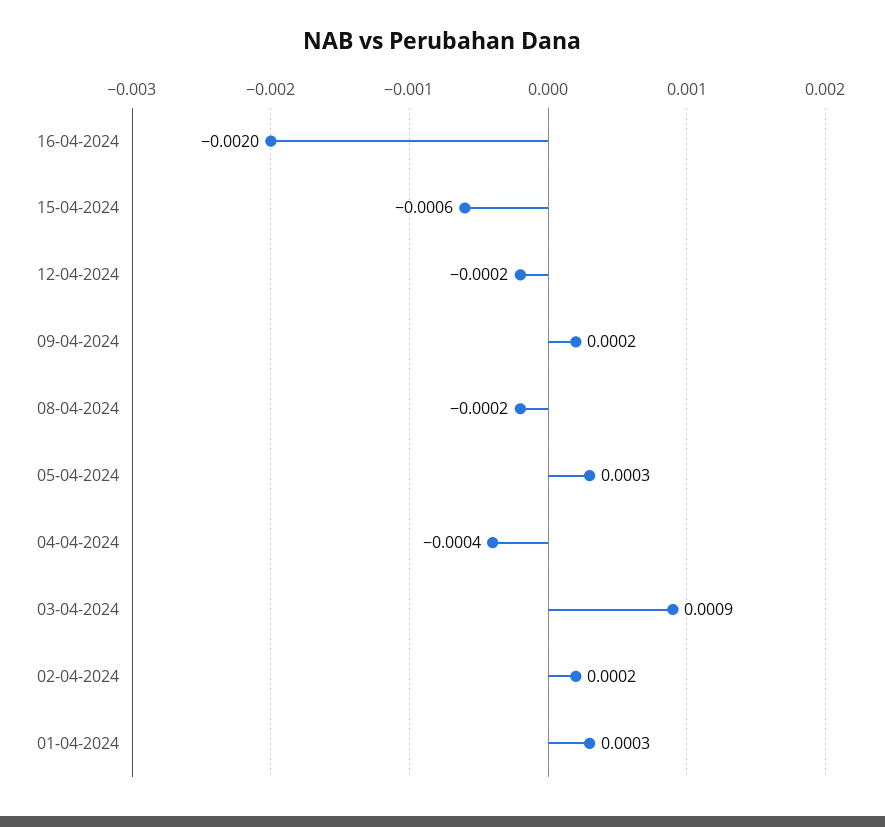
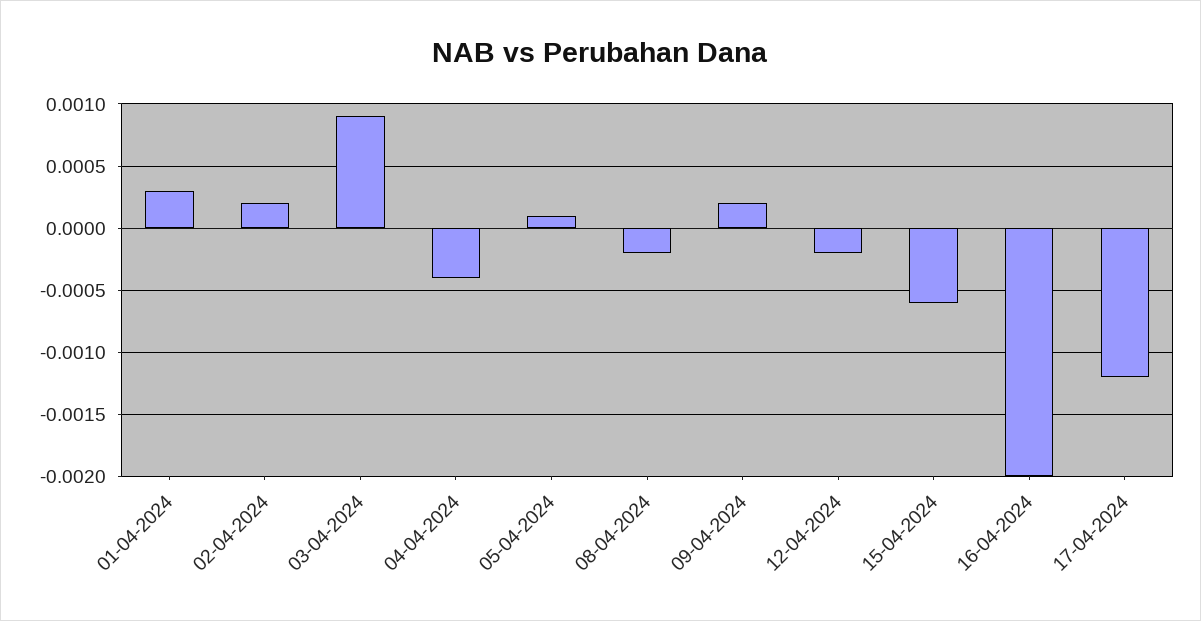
05-04-2024: 0.0003 -> 0.0001
17-04-2024: none -> -0.0012

